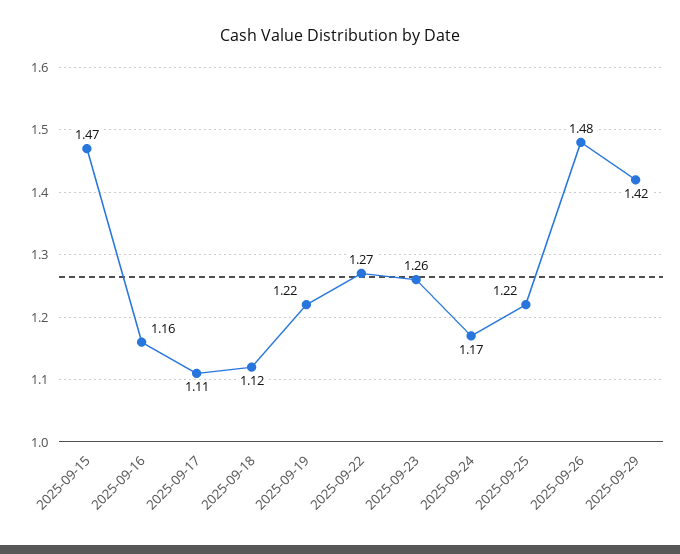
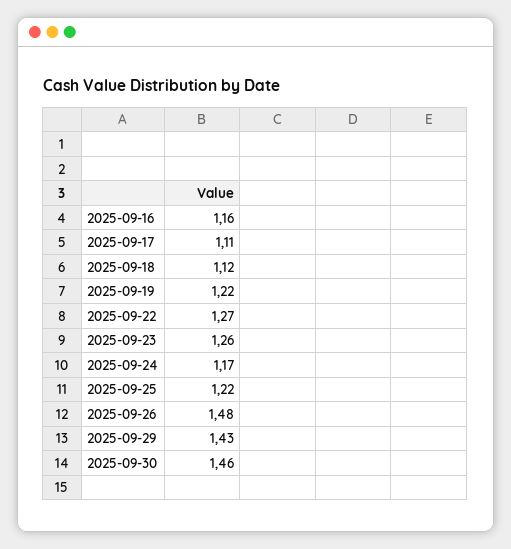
2025-09-15: 1.47 -> none
2025-09-29: 1.42 -> 1.43
2025-09-30: none -> 1.46

